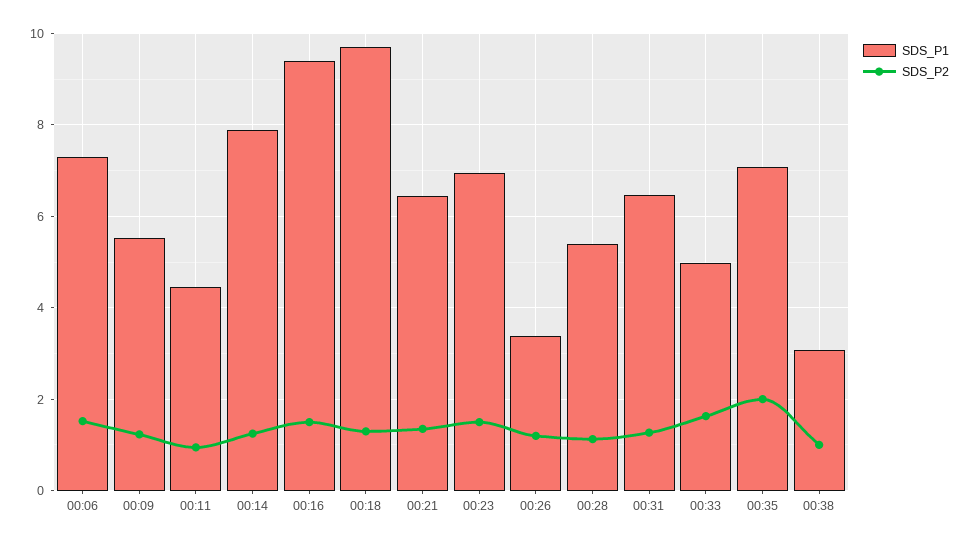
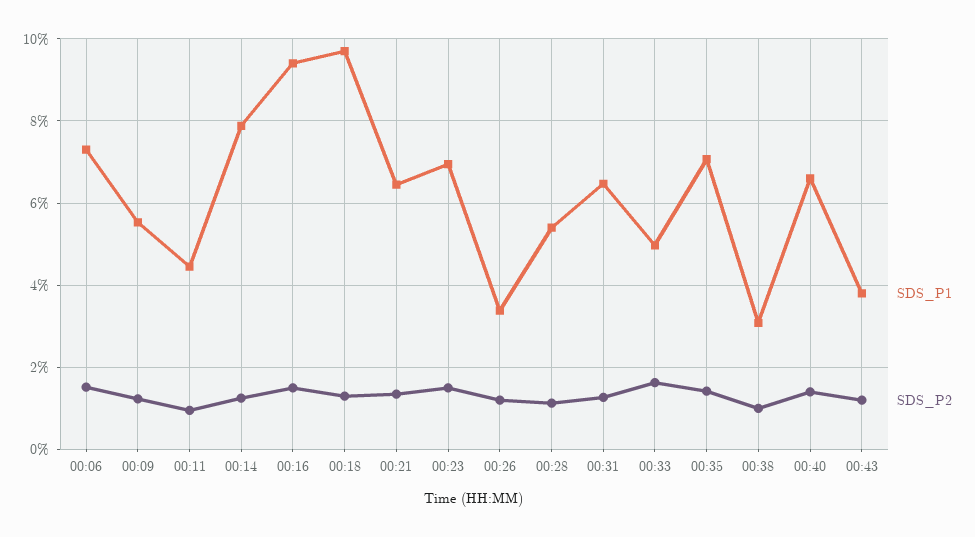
SDS_P2, 00:35: 2 -> 1.4
SDS_P1, 00:40: none -> 6.6
SDS_P2, 00:40: none -> 1.4
SDS_P1, 00:43: none -> 3.8
SDS_P2, 00:43: none -> 1.2

